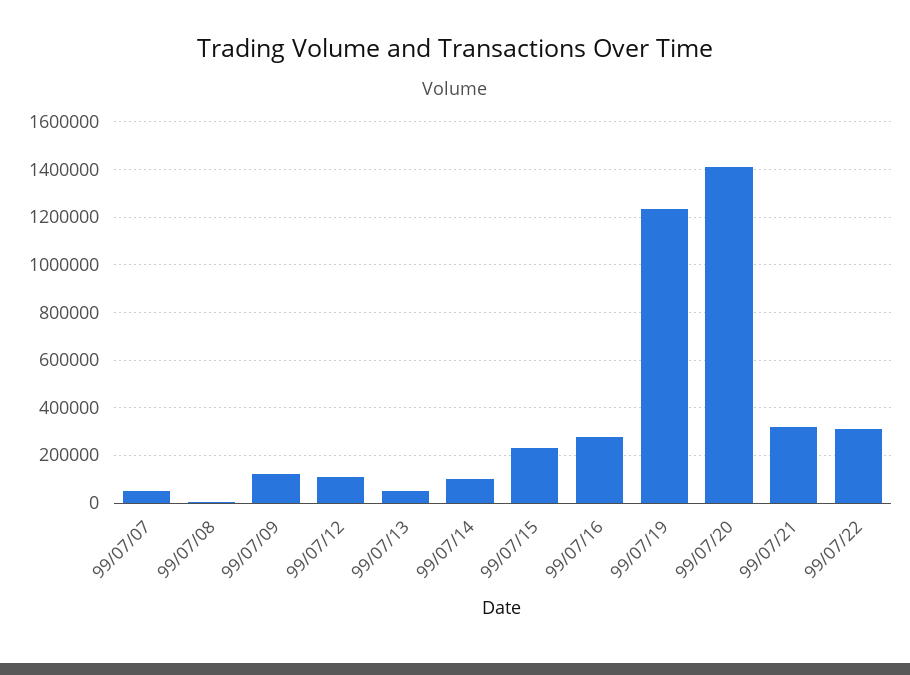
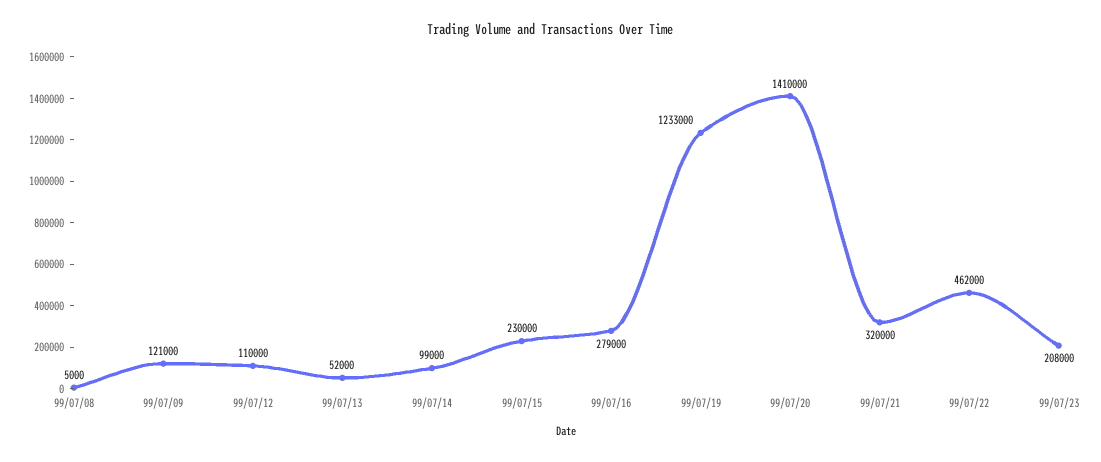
99/07/07: 50000 -> none
99/07/22: 300000 -> 462000
99/07/23: none -> 208000

